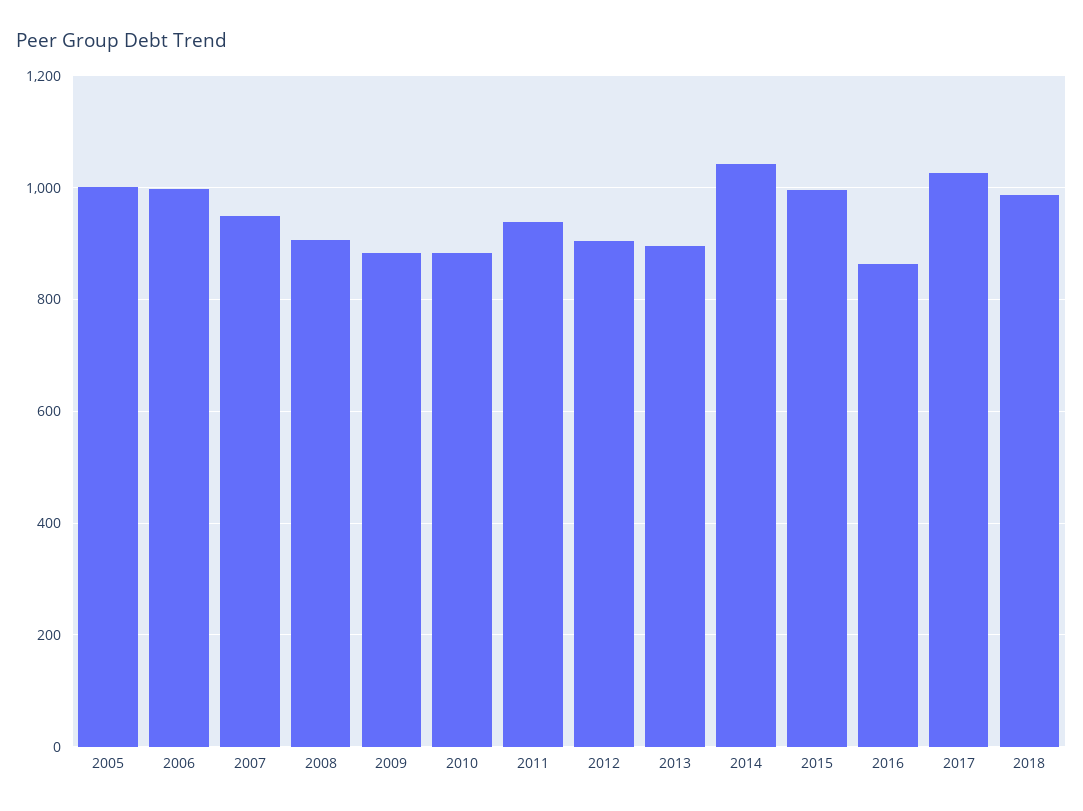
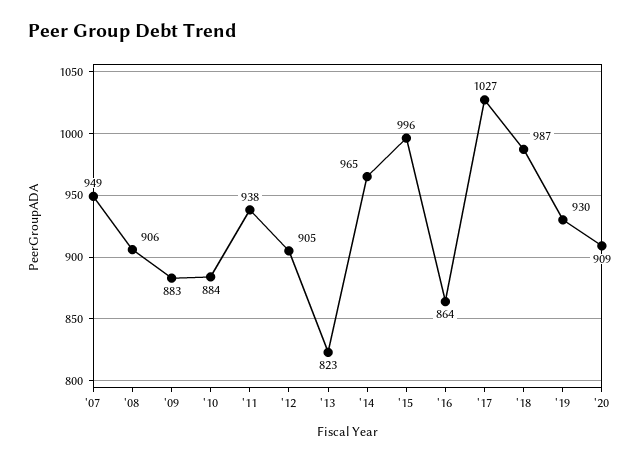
2005: 1000 -> none
2006: 1000 -> none
2013: 900 -> 823
2014: 1040 -> 965
'19: none -> 930
'20: none -> 909

